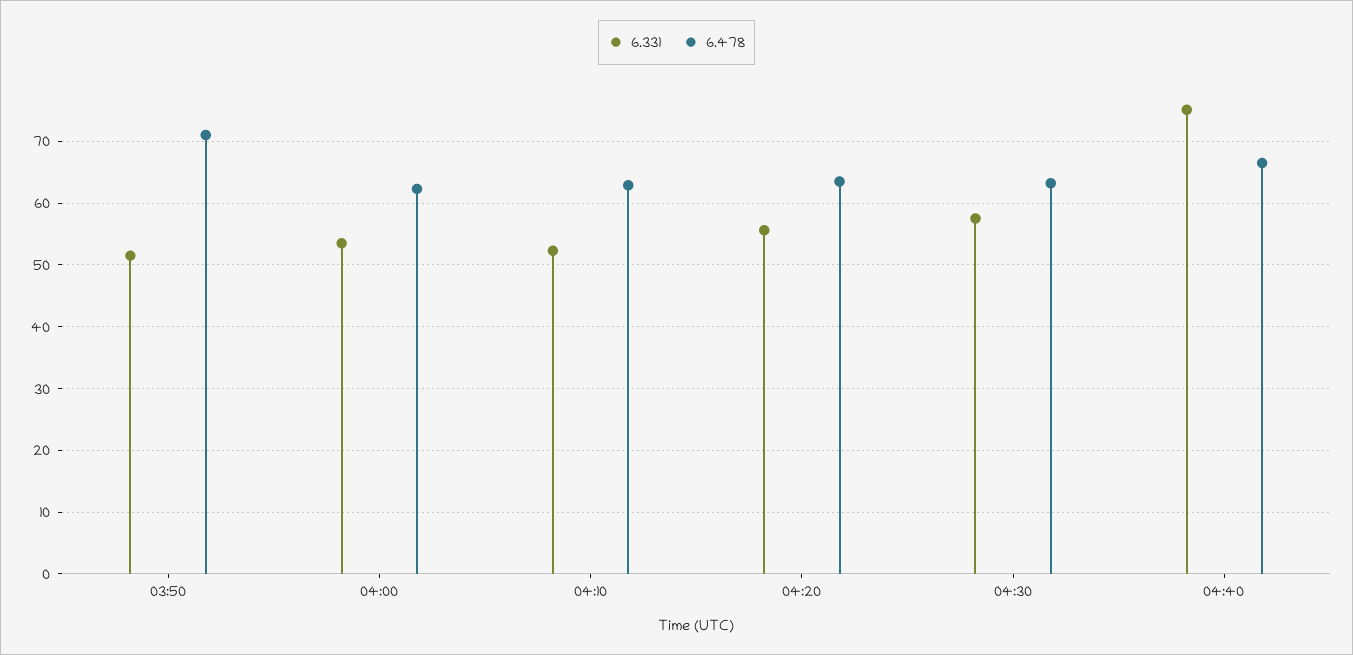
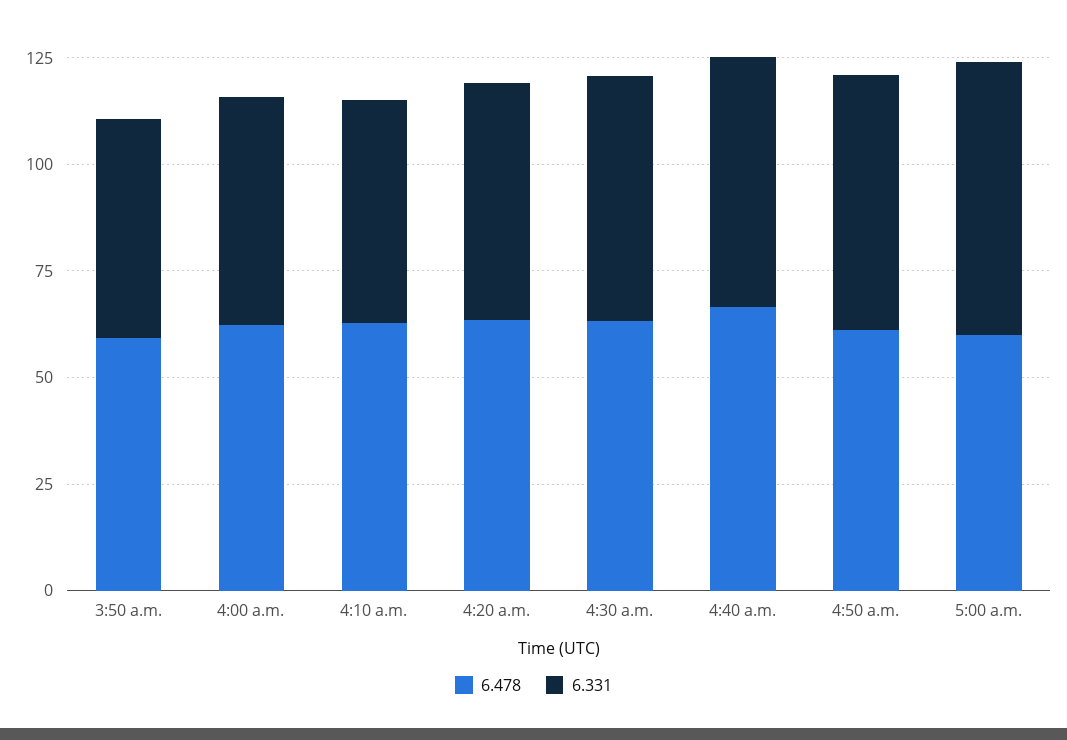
6.478, 03:50: 71 -> 60
6.331, 04:40: 75 -> 60
6.478, 4:50 a.m.: none -> 60
6.331, 4:50 a.m.: none -> 60
6.478, 5:00 a.m.: none -> 60
6.331, 5:00 a.m.: none -> 65

